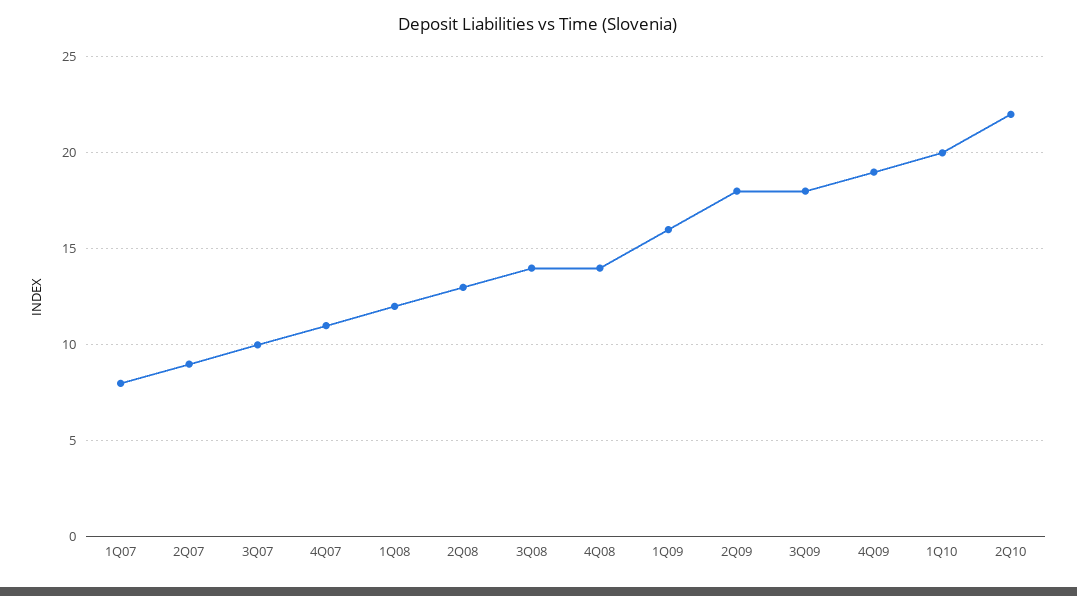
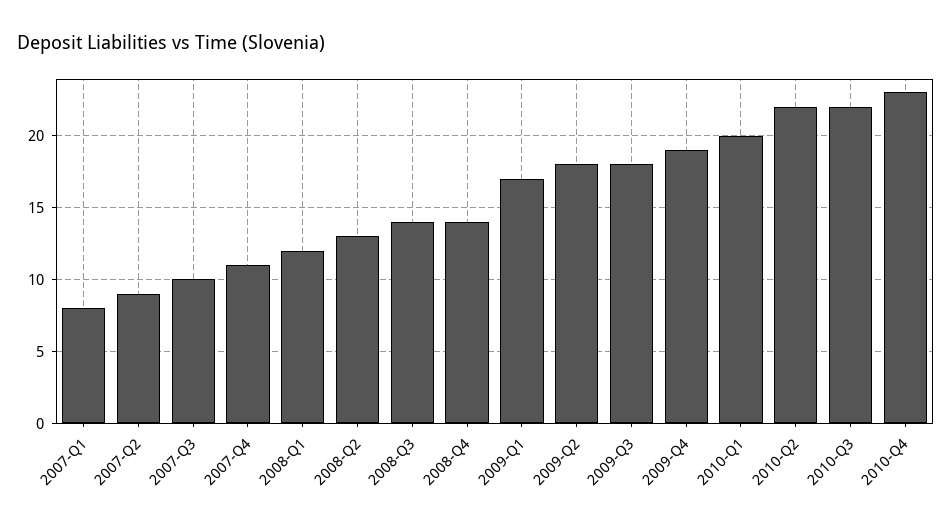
1Q09: 16 -> 17
2010-Q3: none -> 22
2010-Q4: none -> 23

